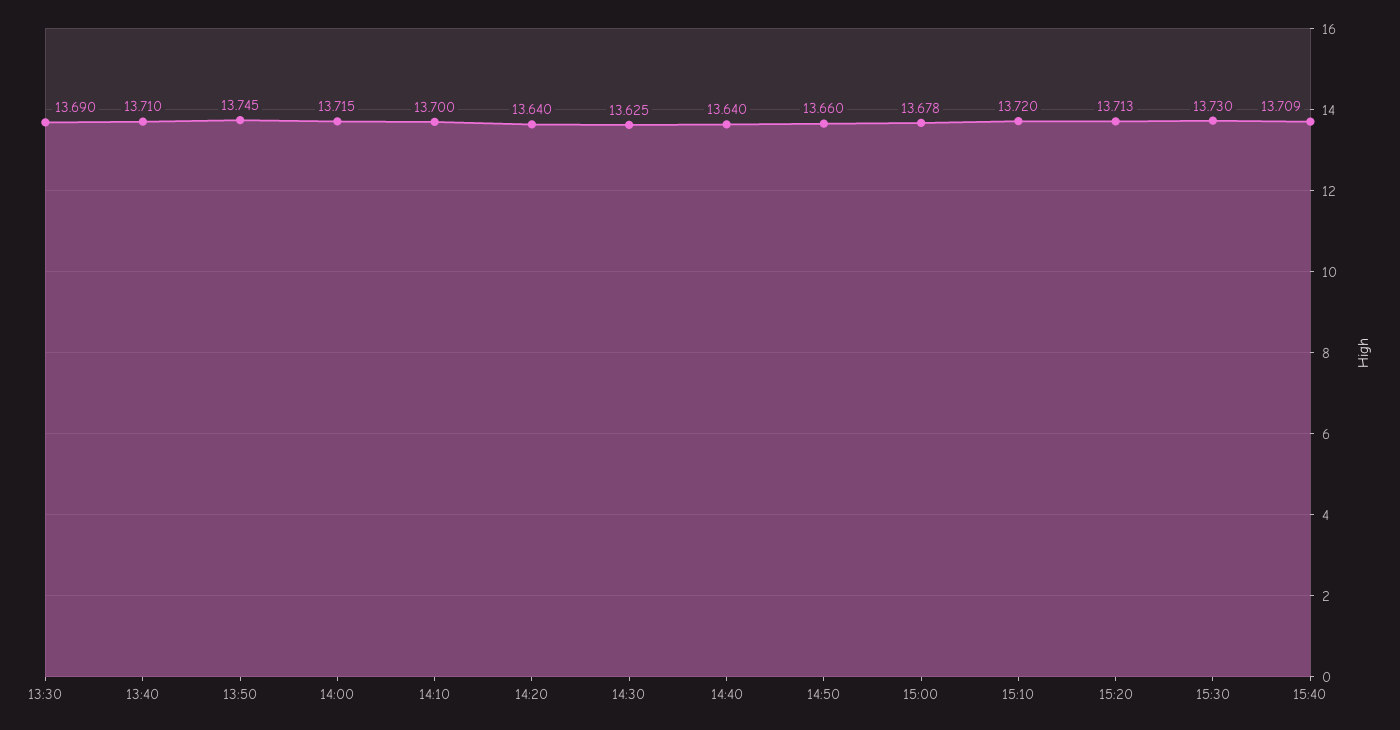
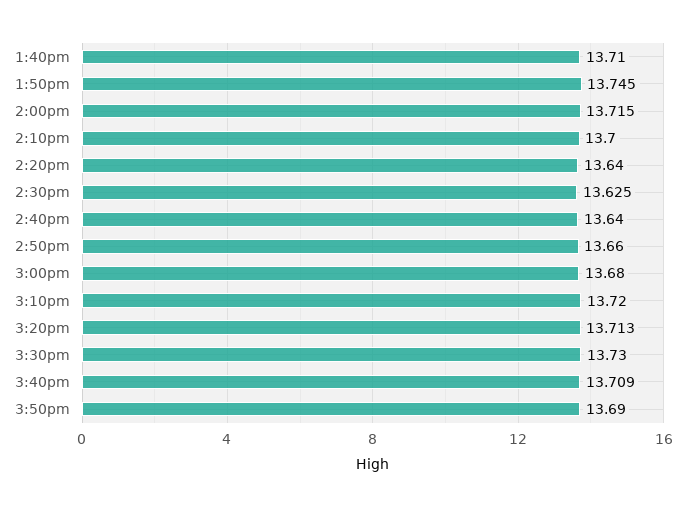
13:30: 13.69 -> none
15:00: 13.678 -> 13.68
3:50pm: none -> 13.69

